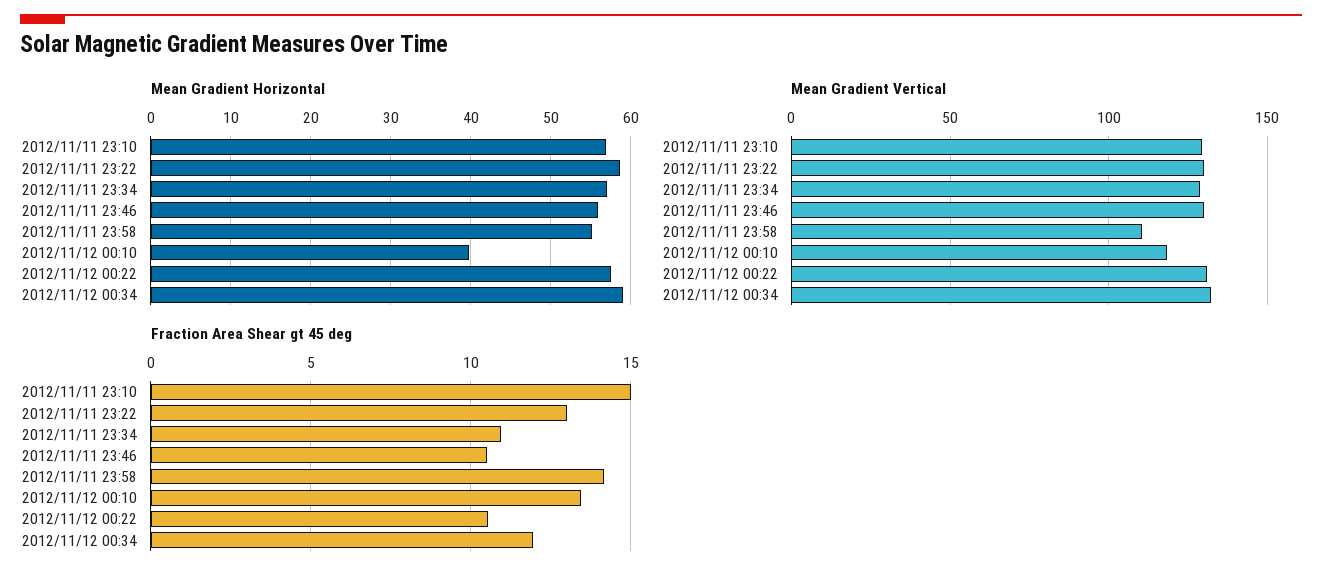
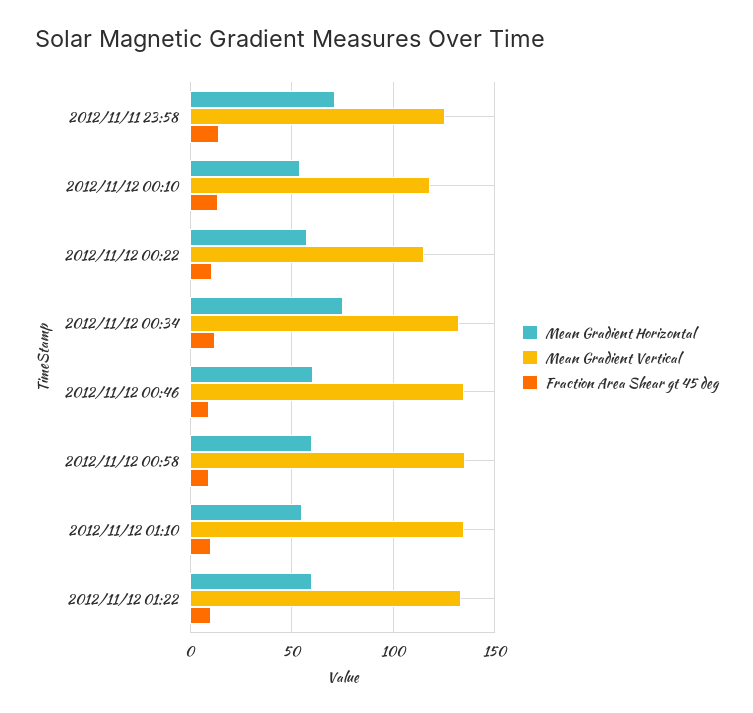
Mean Gradient Horizontal, 2012/11/11 23:10: 57 -> none
Mean Gradient Horizontal, 2012/11/11 23:22: 59 -> none
Mean Gradient Horizontal, 2012/11/11 23:34: 57 -> none
Mean Gradient Horizontal, 2012/11/11 23:46: 56 -> none
Mean Gradient Horizontal, 2012/11/11 23:58: 55 -> 70
Mean Gradient Horizontal, 2012/11/12 00:10: 40 -> 55
Mean Gradient Horizontal, 2012/11/12 00:34: 59 -> 75
Mean Gradient Vertical, 2012/11/11 23:10: 130 -> none
Mean Gradient Vertical, 2012/11/11 23:22: 130 -> none
Mean Gradient Vertical, 2012/11/11 23:34: 130 -> none
Mean Gradient Vertical, 2012/11/11 23:46: 130 -> none
Mean Gradient Vertical, 2012/11/11 23:58: 110 -> 125
Mean Gradient Vertical, 2012/11/12 00:22: 130 -> 115
Fraction Area Shear gt 45 deg, 2012/11/11 23:10: 15 -> none
Fraction Area Shear gt 45 deg, 2012/11/11 23:22: 13 -> none
Fraction Area Shear gt 45 deg, 2012/11/11 23:34: 11 -> none
Fraction Area Shear gt 45 deg, 2012/11/11 23:46: 10.5 -> none
Mean Gradient Horizontal, 2012/11/12 00:46: none -> 60
Mean Gradient Vertical, 2012/11/12 00:46: none -> 135
Fraction Area Shear gt 45 deg, 2012/11/12 00:46: none -> 10
Mean Gradient Horizontal, 2012/11/12 00:58: none -> 60
Mean Gradient Vertical, 2012/11/12 00:58: none -> 135
Fraction Area Shear gt 45 deg, 2012/11/12 00:58: none -> 10
Mean Gradient Horizontal, 2012/11/12 01:10: none -> 55
Mean Gradient Vertical, 2012/11/12 01:10: none -> 135
Fraction Area Shear gt 45 deg, 2012/11/12 01:10: none -> 10
Mean Gradient Horizontal, 2012/11/12 01:22: none -> 60
Mean Gradient Vertical, 2012/11/12 01:22: none -> 135
Fraction Area Shear gt 45 deg, 2012/11/12 01:22: none -> 10

